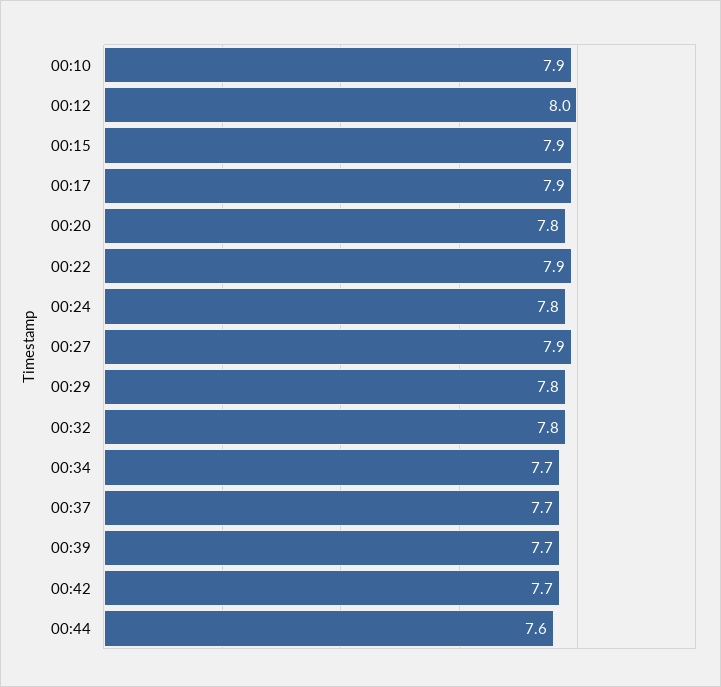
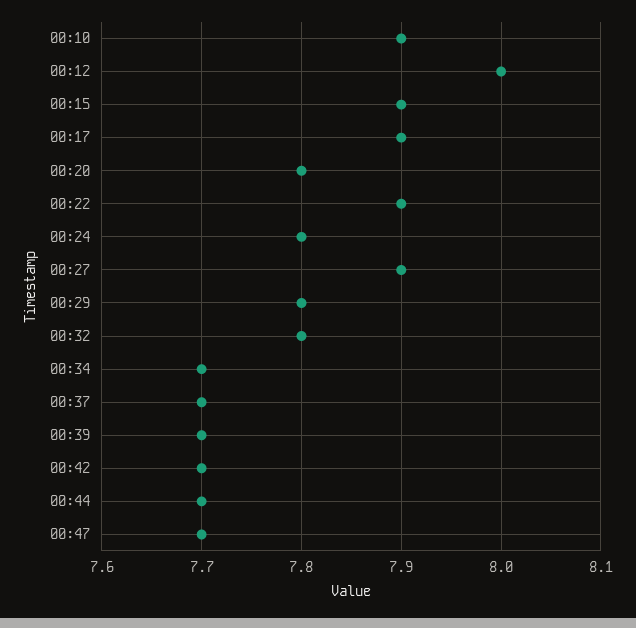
00:44: 7.6 -> 7.7
00:47: none -> 7.7

